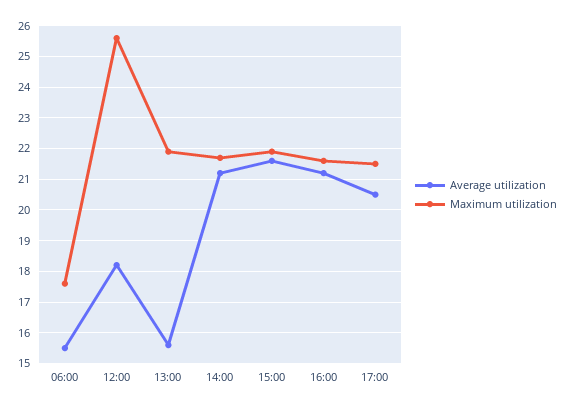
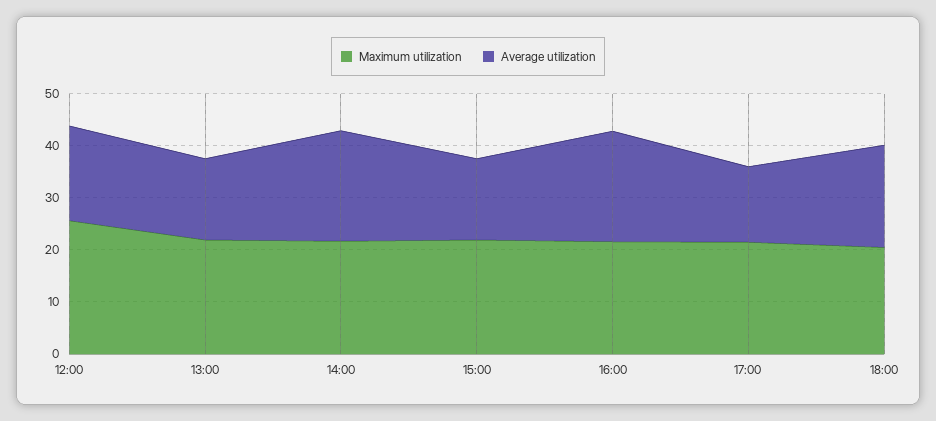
Average utilization, 06:00: 15.5 -> none
Maximum utilization, 06:00: 17.5 -> none
Average utilization, 15:00: 21.5 -> 16
Average utilization, 17:00: 20.5 -> 14
Maximum utilization, 18:00: none -> 20
Average utilization, 18:00: none -> 20

